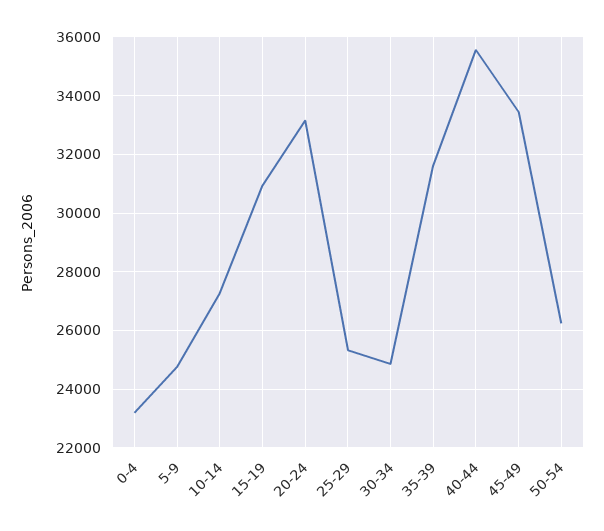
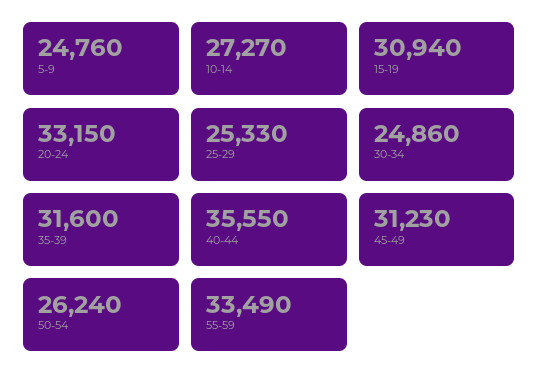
0-4: 23250 -> none
45-49: 33500 -> 31230
55-59: none -> 33490

